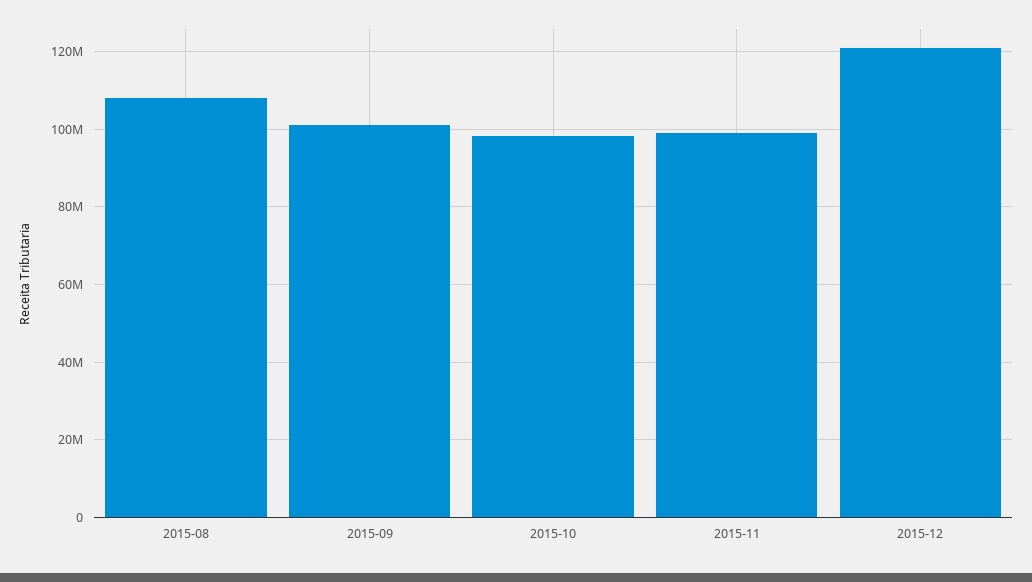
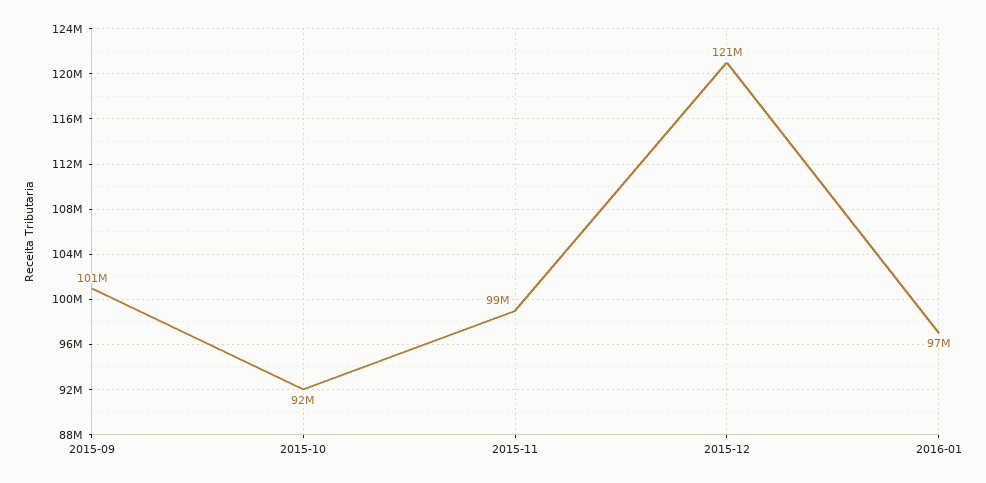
2015-08: 108000000 -> none
2015-10: 98000000 -> 92000000
2016-01: none -> 97000000

